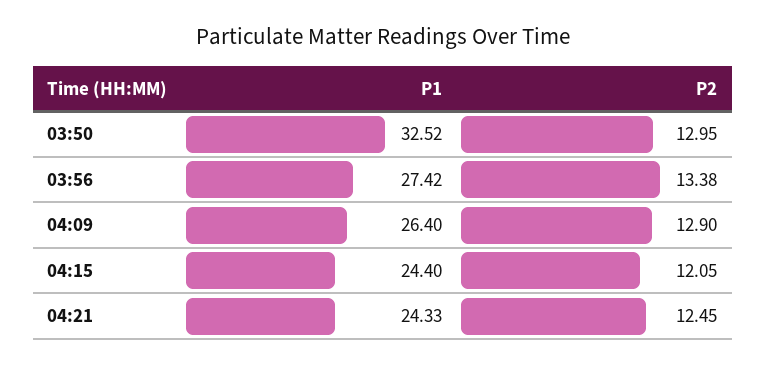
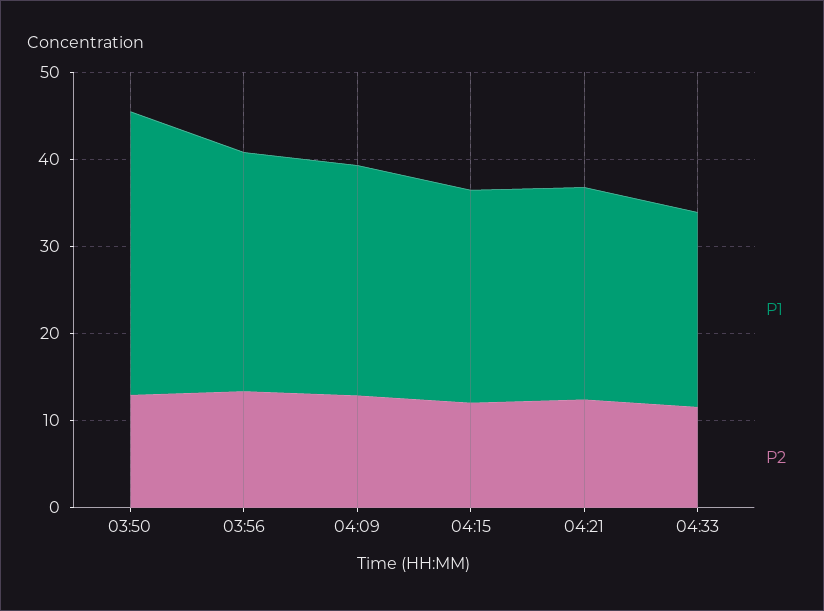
P1, 04:33: none -> 22
P2, 04:33: none -> 12

